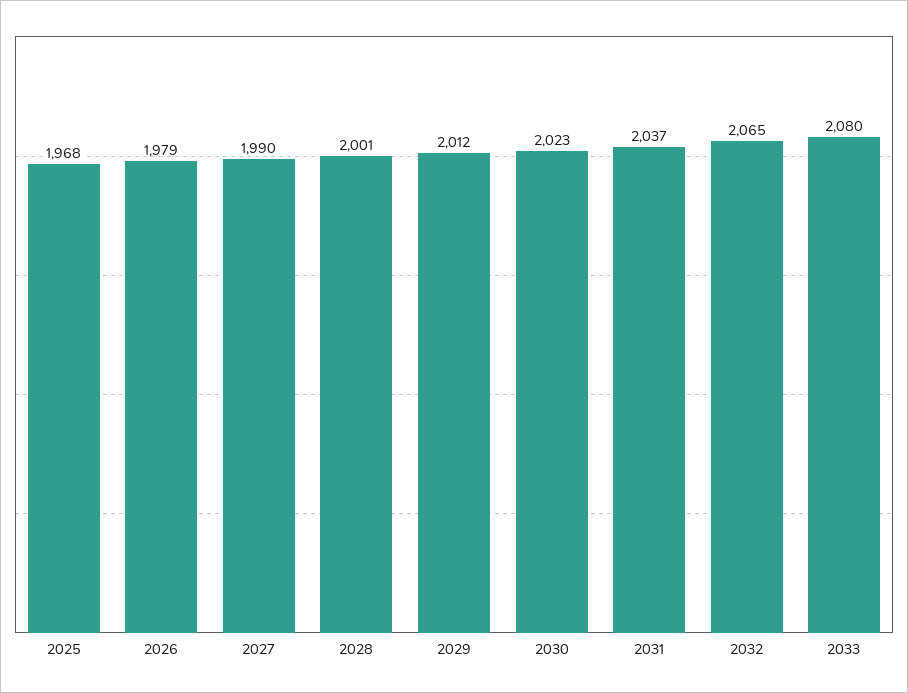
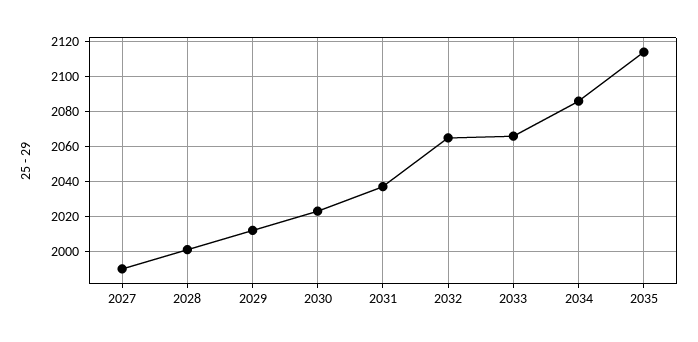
2025: 1968 -> none
2026: 1979 -> none
2033: 2080 -> 2065
2034: none -> 2085
2035: none -> 2115

